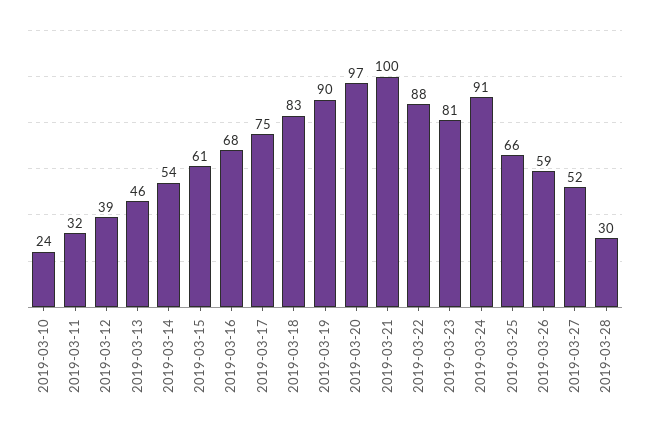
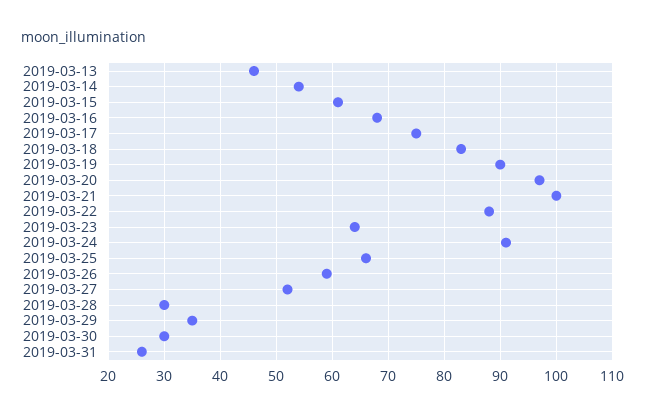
2019-03-10: 24 -> none
2019-03-11: 32 -> none
2019-03-12: 39 -> none
2019-03-23: 81 -> 65
2019-03-29: none -> 35
2019-03-30: none -> 30
2019-03-31: none -> 25

